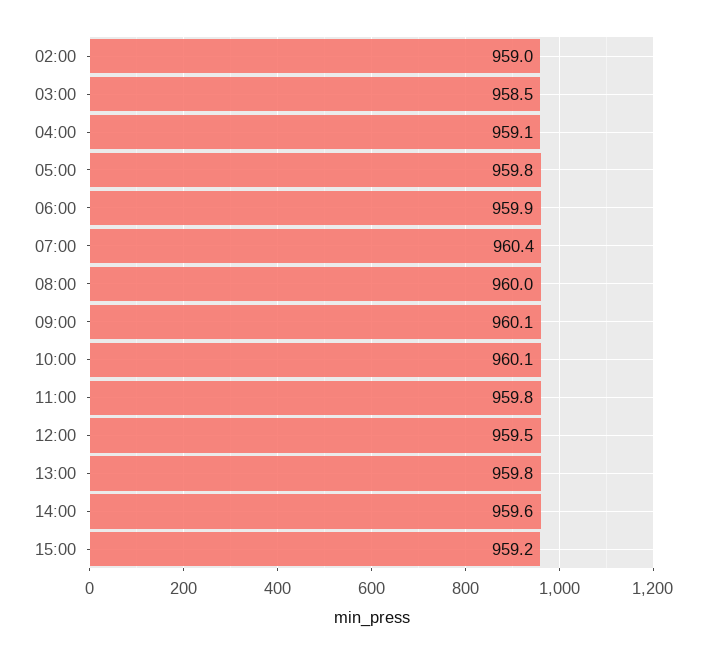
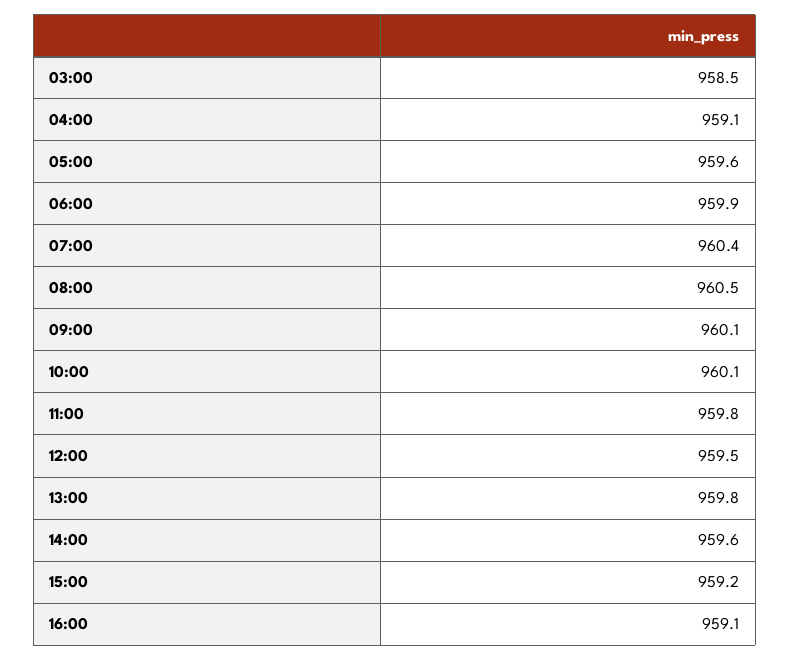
02:00: 959 -> none
05:00: 959.8 -> 959.6
08:00: 960 -> 960.5
16:00: none -> 959.1

